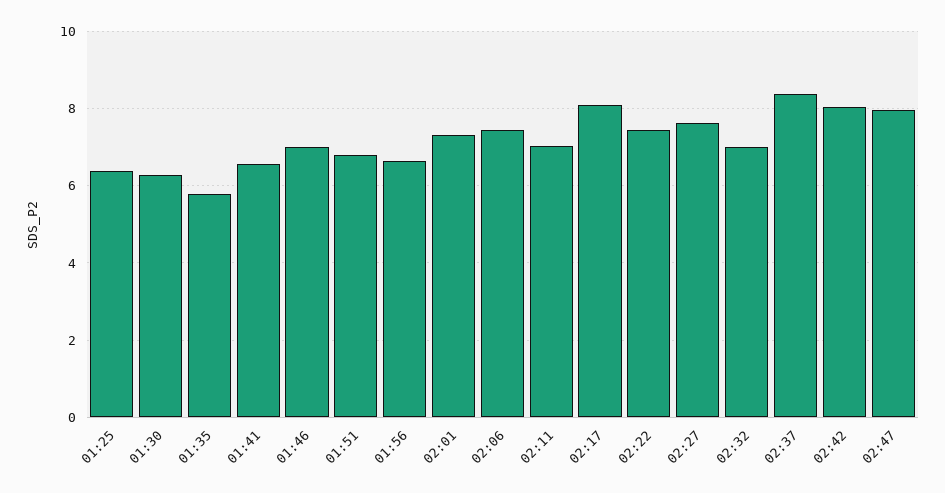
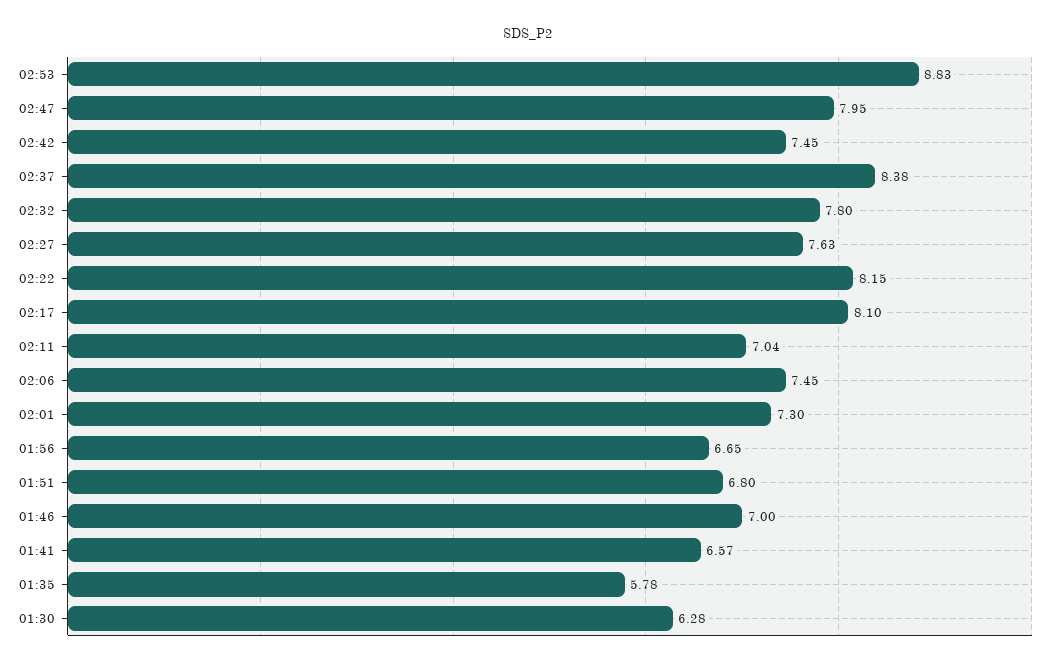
01:25: 6.4 -> none
02:22: 7.4 -> 8.15
02:32: 7 -> 7.8
02:42: 8 -> 7.45
02:53: none -> 8.83

